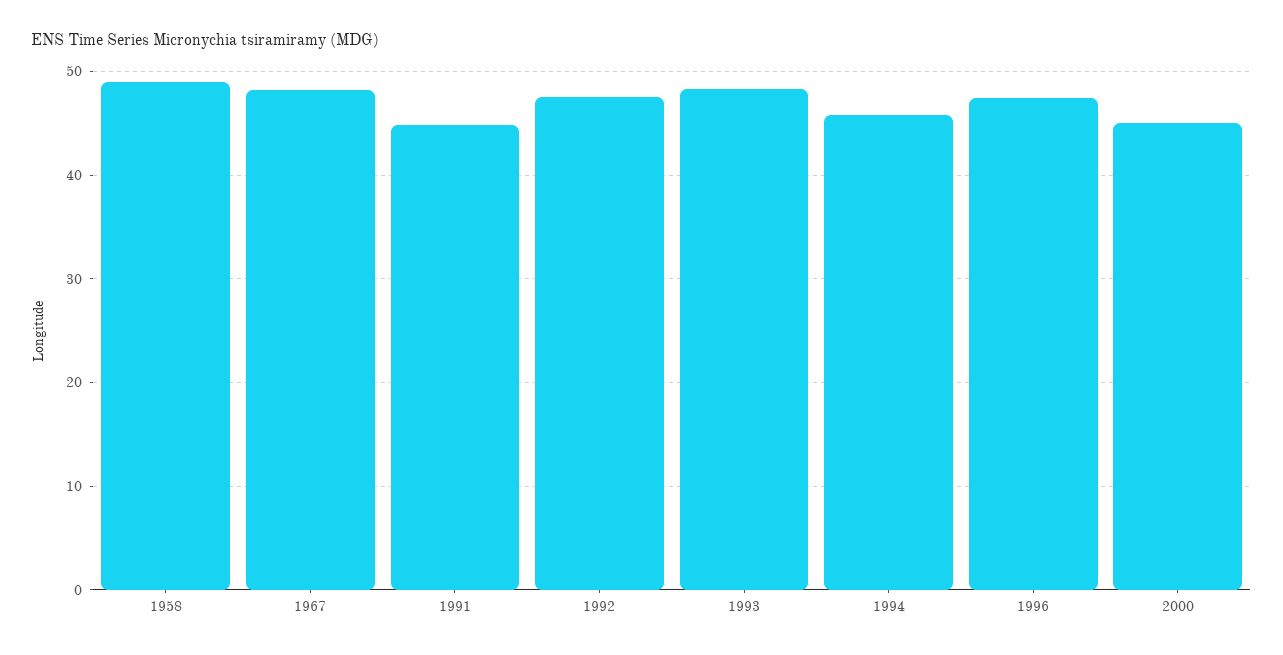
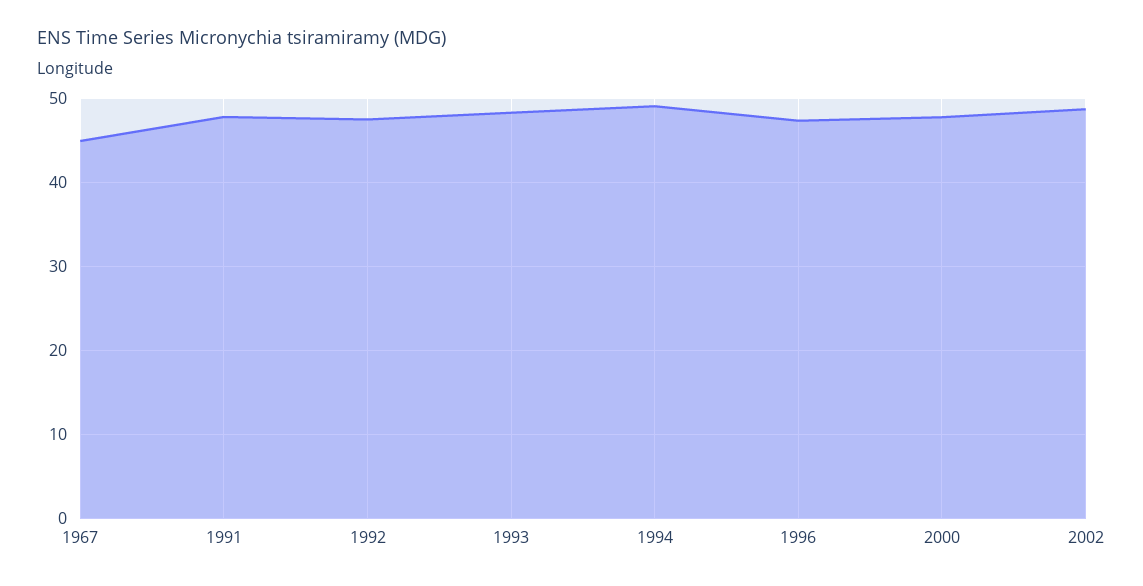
1958: 49 -> none
1967: 48 -> 45
1991: 45 -> 48
1994: 46 -> 49
2000: 45 -> 48
2002: none -> 49

